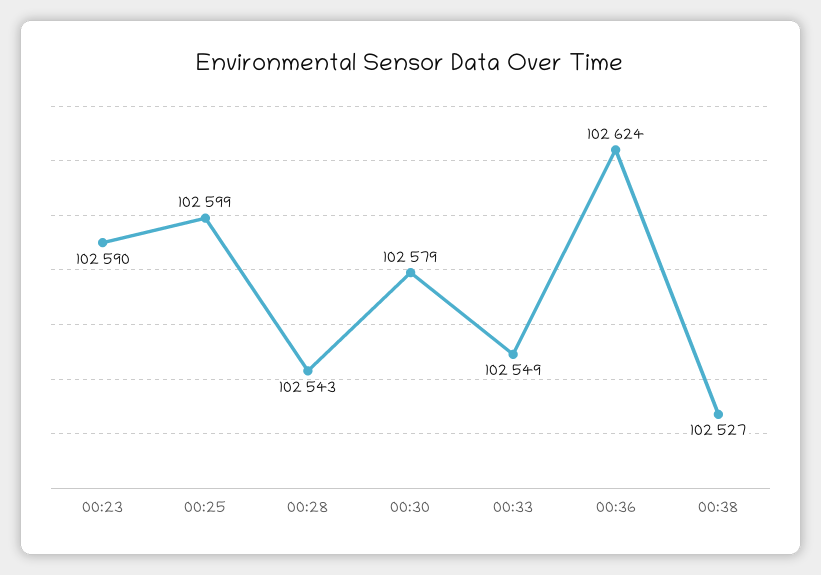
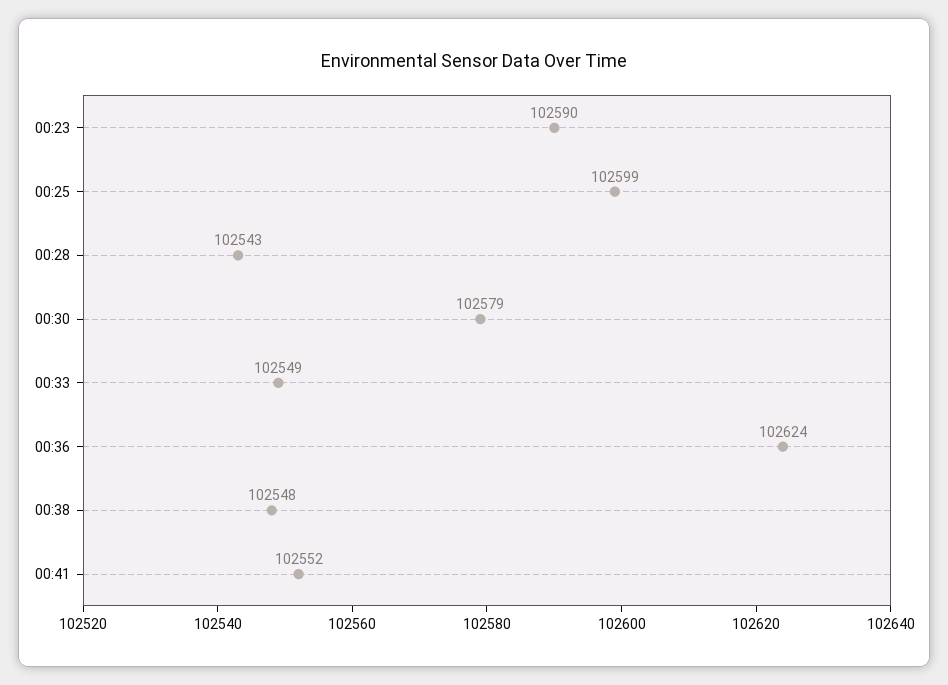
00:38: 102527 -> 102548
00:41: none -> 102552

